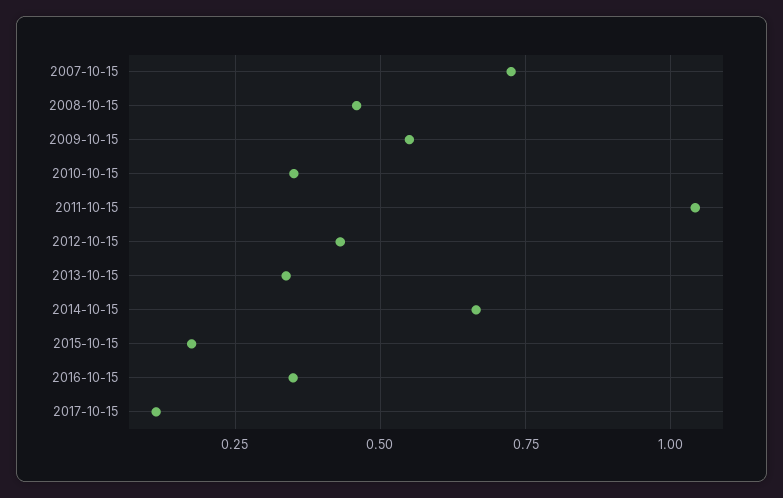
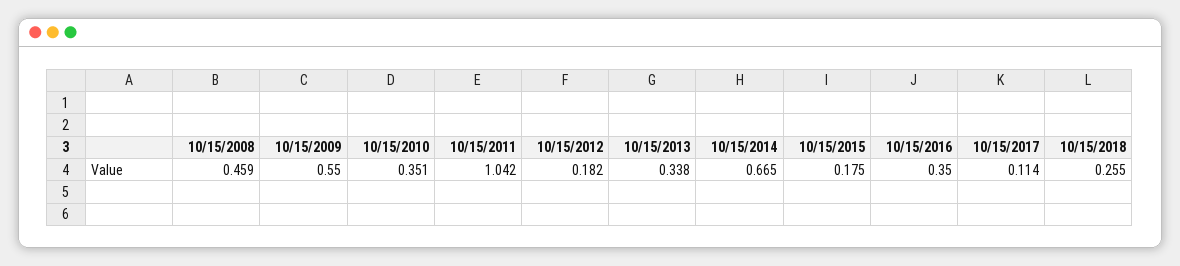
2007-10-15: 0.725 -> none
2012-10-15: 0.425 -> 0.182
10/15/2018: none -> 0.255

